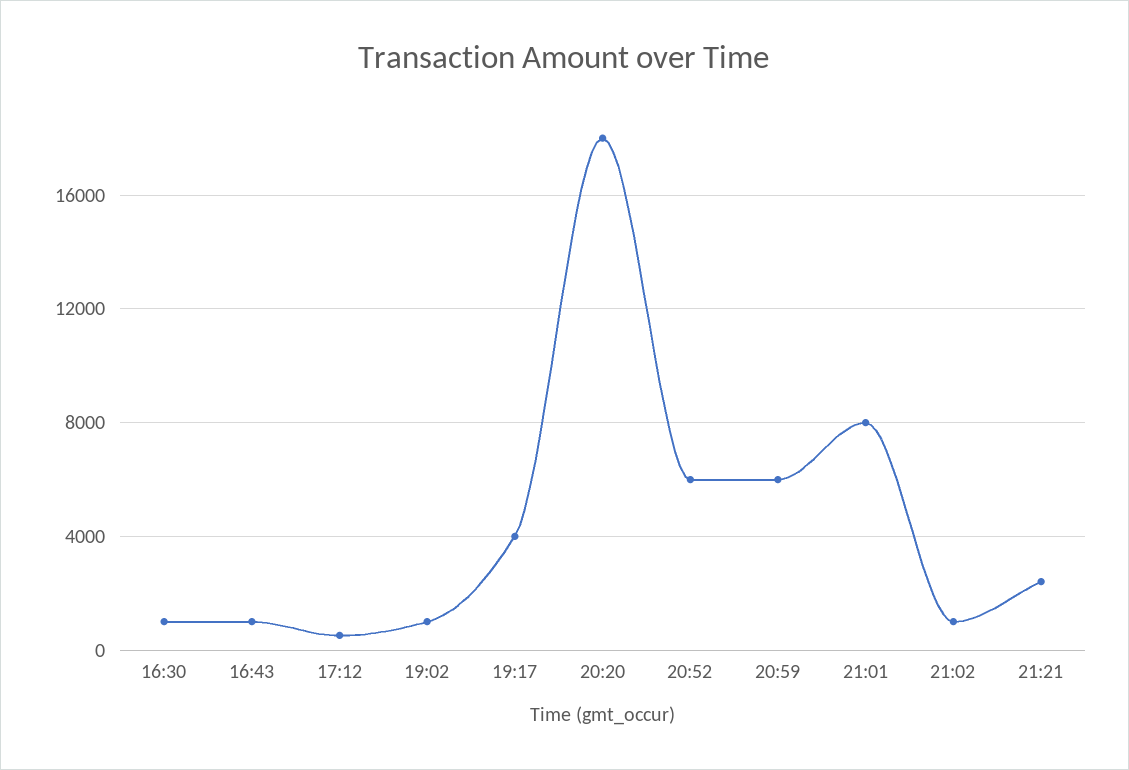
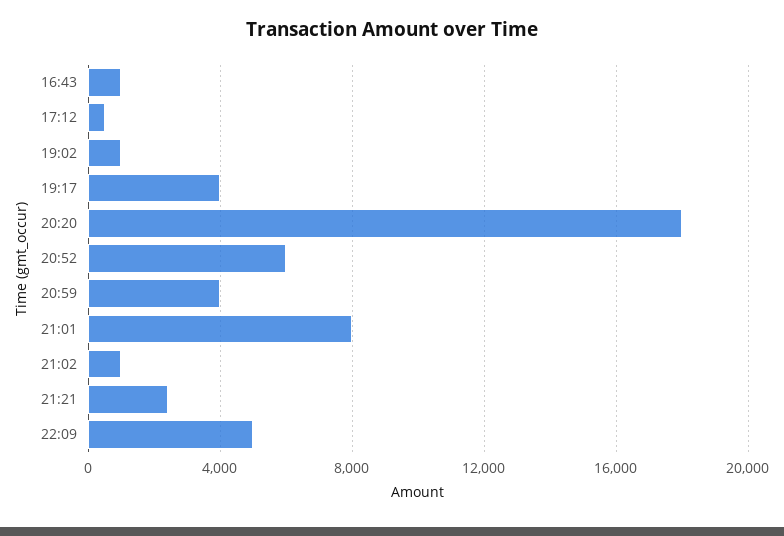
16:30: 1000 -> none
20:59: 6000 -> 4000
22:09: none -> 5000

